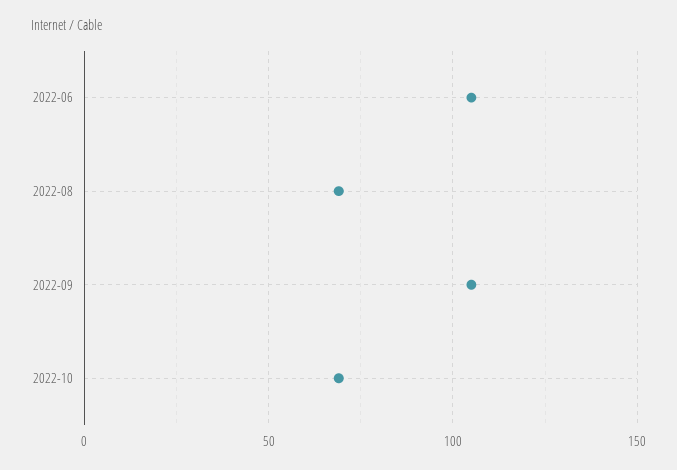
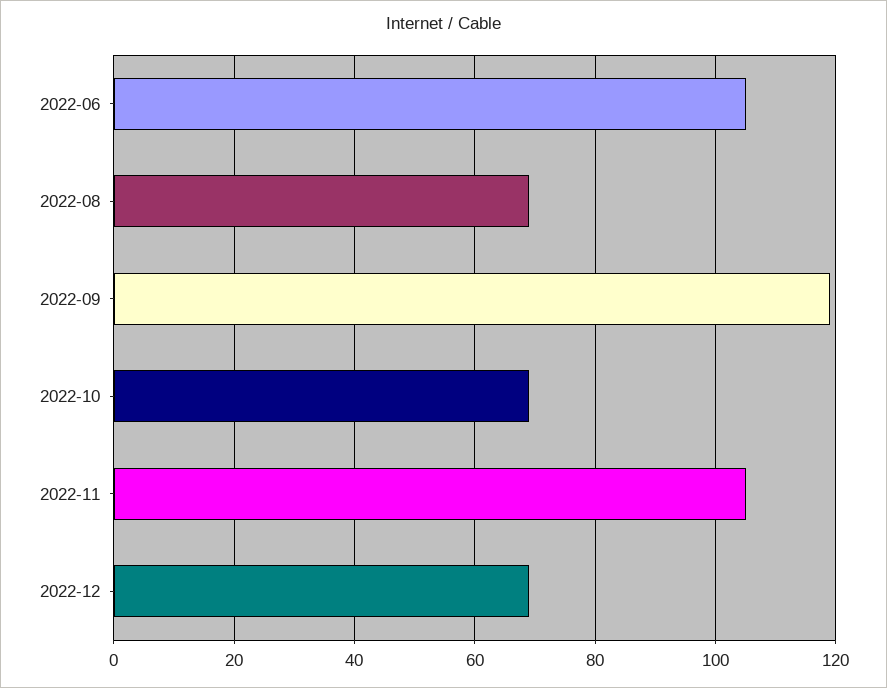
2022-09: 105 -> 120
2022-11: none -> 105
2022-12: none -> 70

